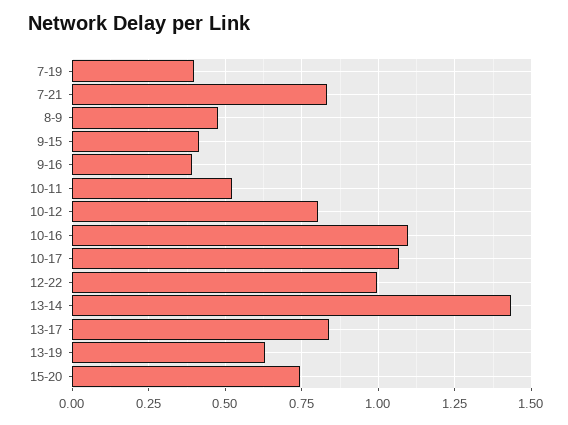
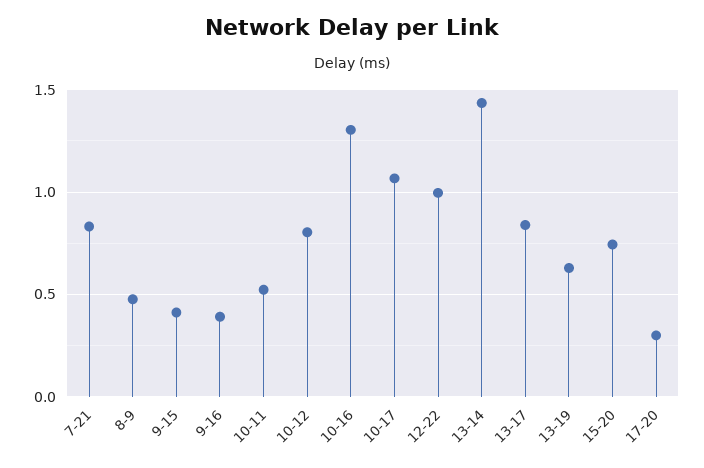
7-19: 0.4 -> none
10-16: 1.1 -> 1.3
17-20: none -> 0.3

